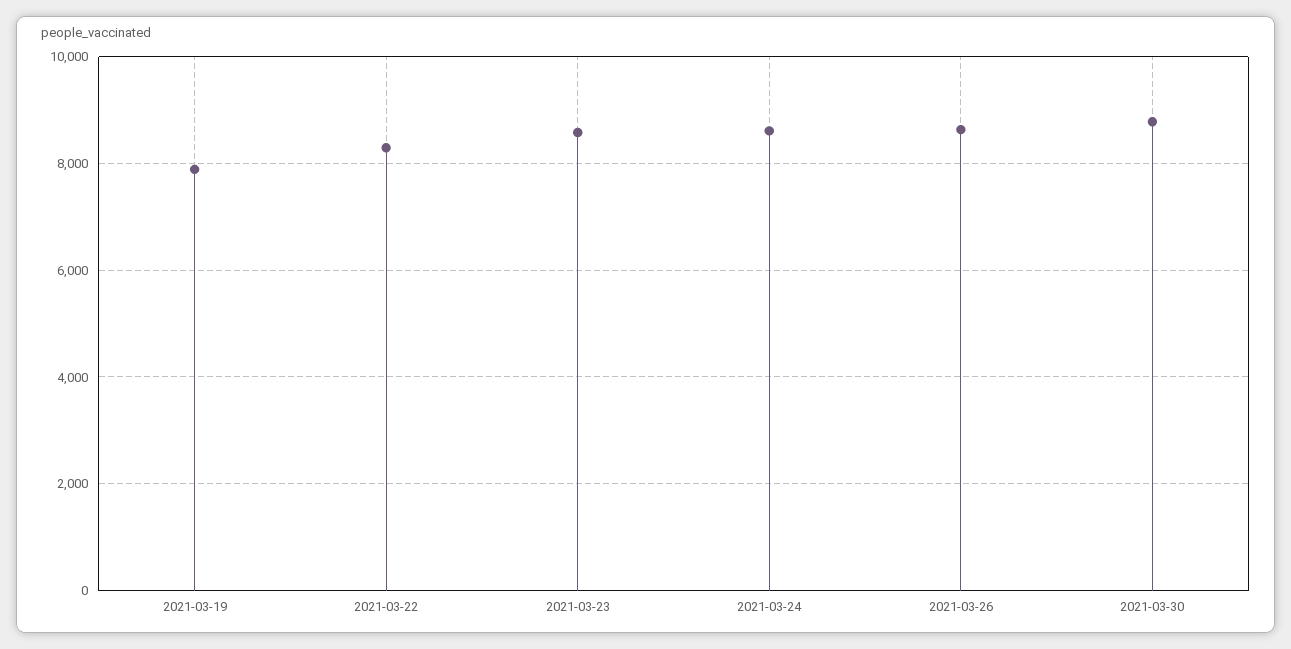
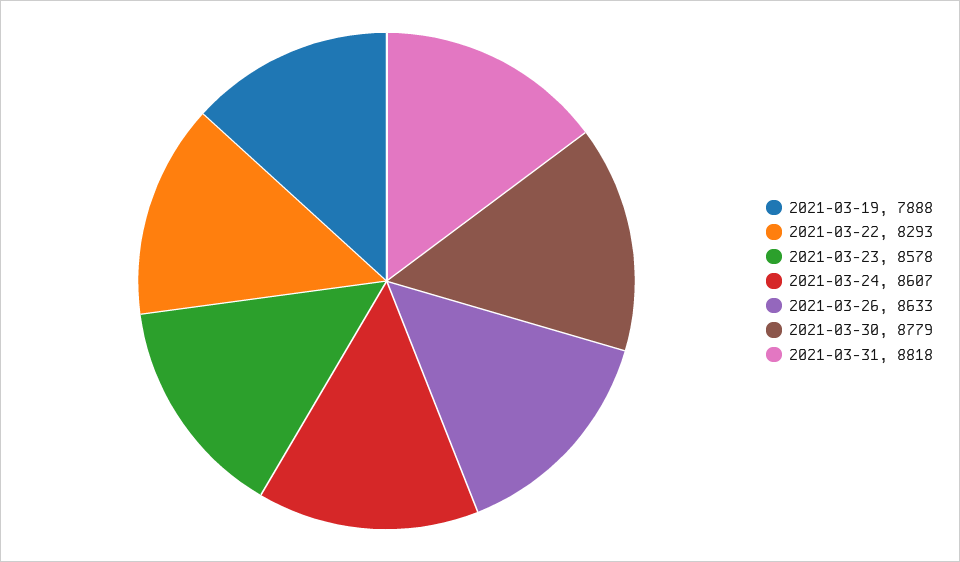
2021-03-31: none -> 8818

